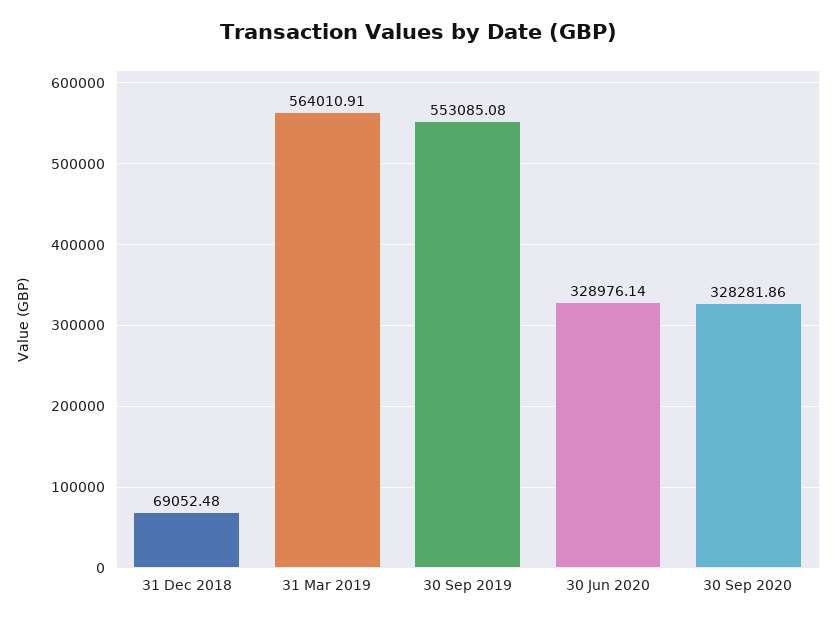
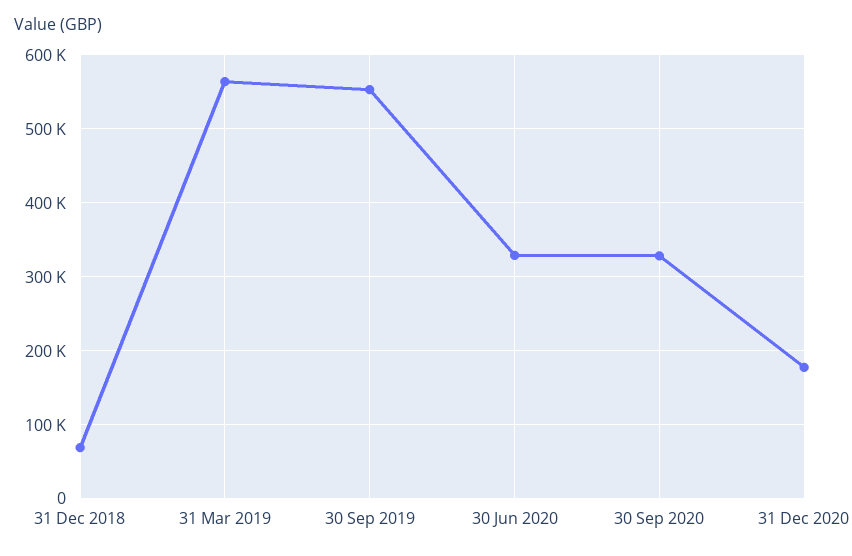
31 Dec 2020: none -> 180000

